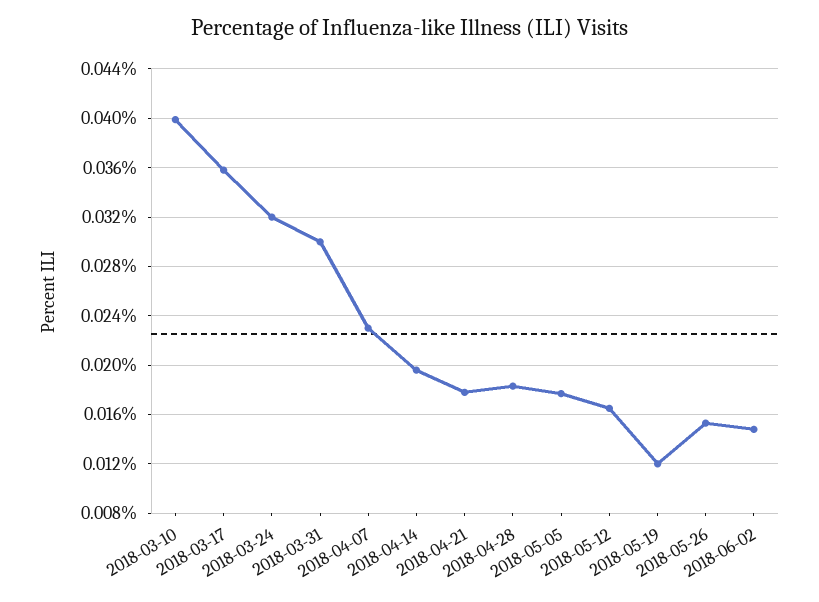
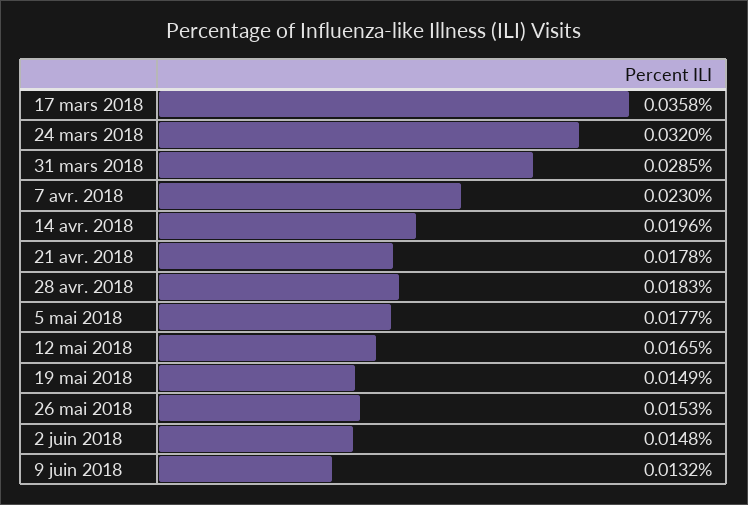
2018-03-10: 0.04 -> none
2018-03-31: 0.03 -> 0.0285
2018-05-19: 0.012 -> 0.0149
9 juin 2018: none -> 0.0132

